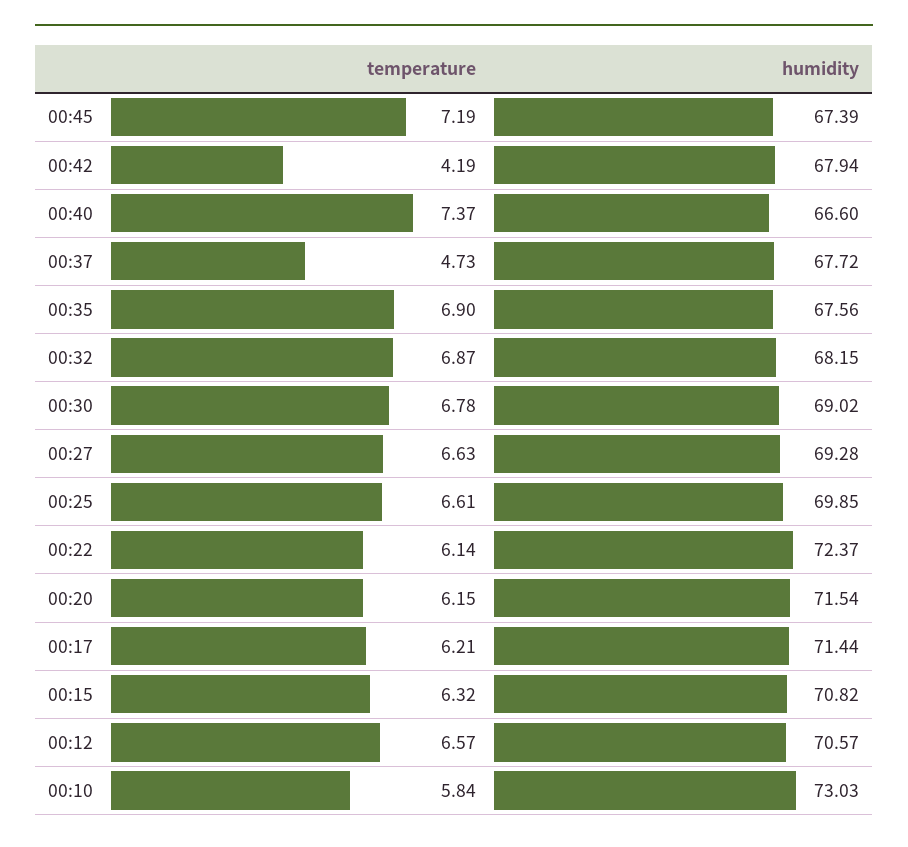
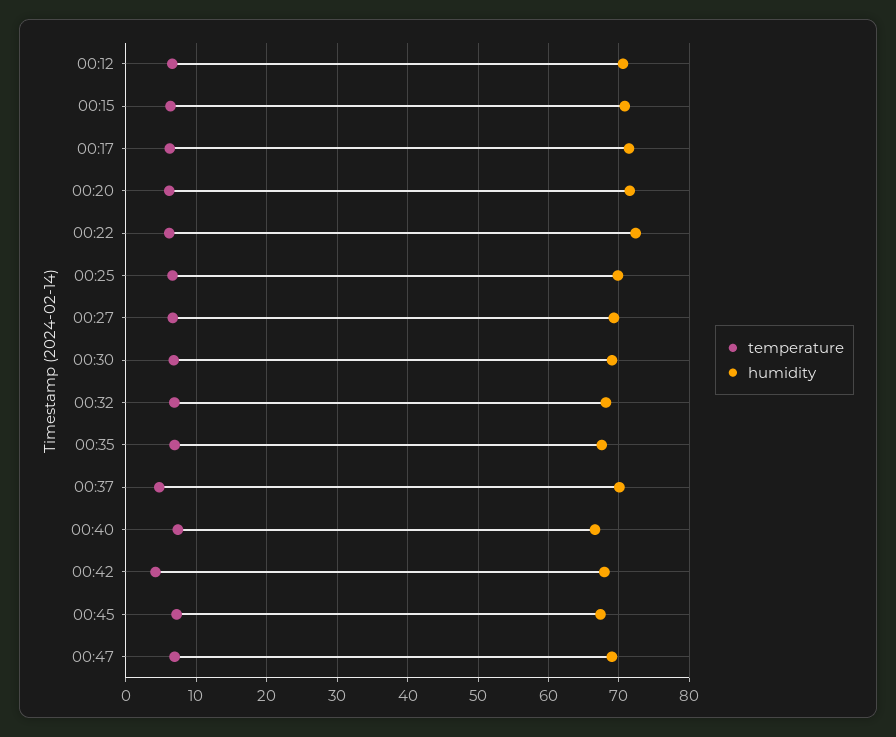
humidity, 00:37: 67.72 -> 70
temperature, 00:10: 5.84 -> none
humidity, 00:10: 73.03 -> none
temperature, 00:47: none -> 7
humidity, 00:47: none -> 69

